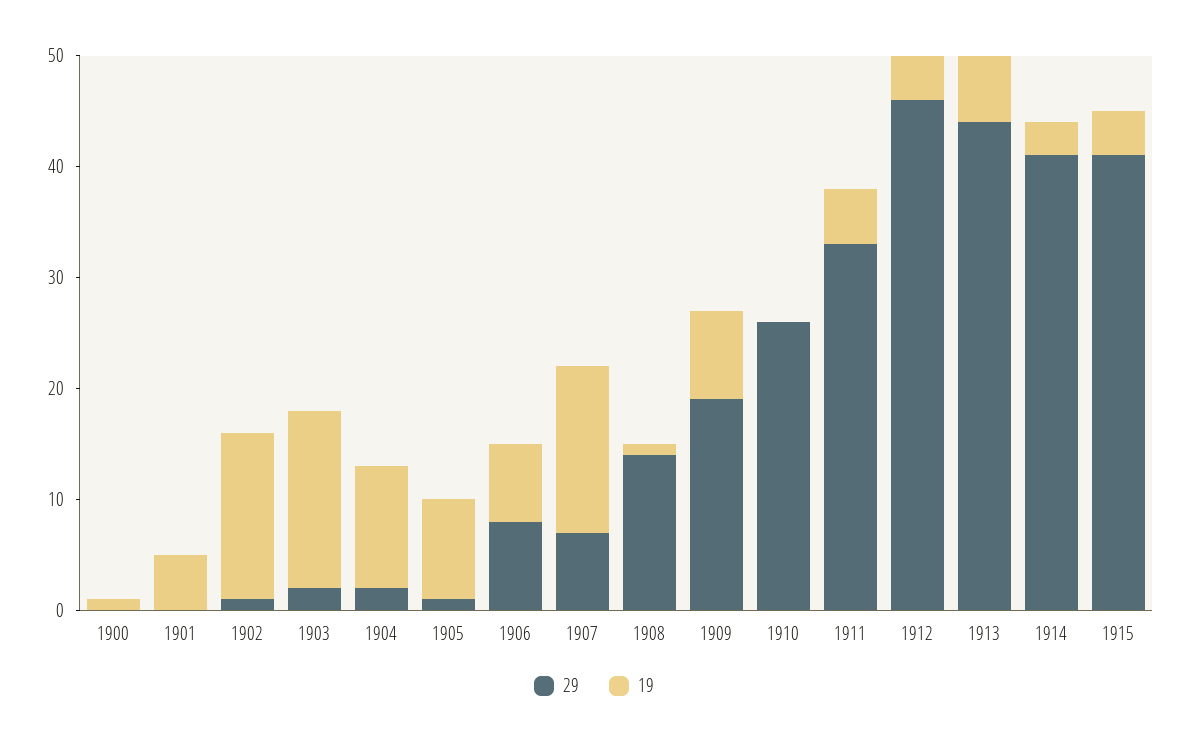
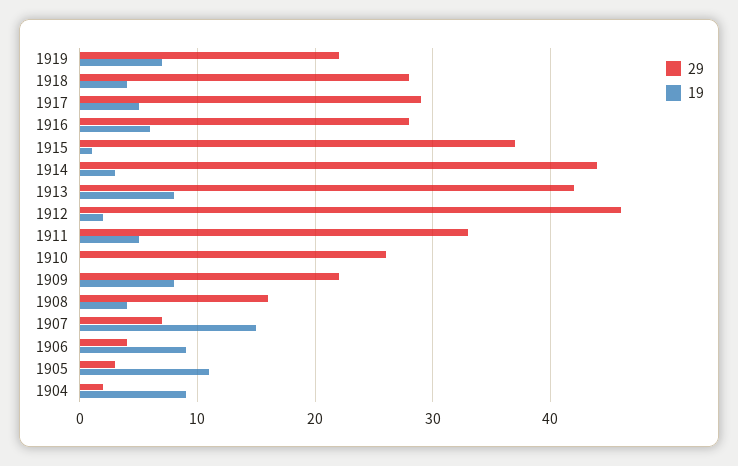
29, 1900: 0 -> none
19, 1900: 1 -> none
29, 1901: 0 -> none
19, 1901: 5 -> none
29, 1902: 1 -> none
19, 1902: 15 -> none
29, 1903: 2 -> none
19, 1903: 16 -> none
19, 1904: 11 -> 9
29, 1905: 1 -> 3
19, 1905: 9 -> 11
29, 1906: 8 -> 4
19, 1906: 7 -> 9
29, 1908: 14 -> 16
19, 1908: 1 -> 4
29, 1909: 19 -> 22
19, 1912: 4 -> 2
29, 1913: 44 -> 42
19, 1913: 6 -> 8
29, 1914: 41 -> 44
29, 1915: 41 -> 37
19, 1915: 4 -> 1
29, 1919: none -> 22
19, 1919: none -> 7
29, 1918: none -> 28
19, 1918: none -> 4
29, 1917: none -> 29
19, 1917: none -> 5
29, 1916: none -> 28
19, 1916: none -> 6

